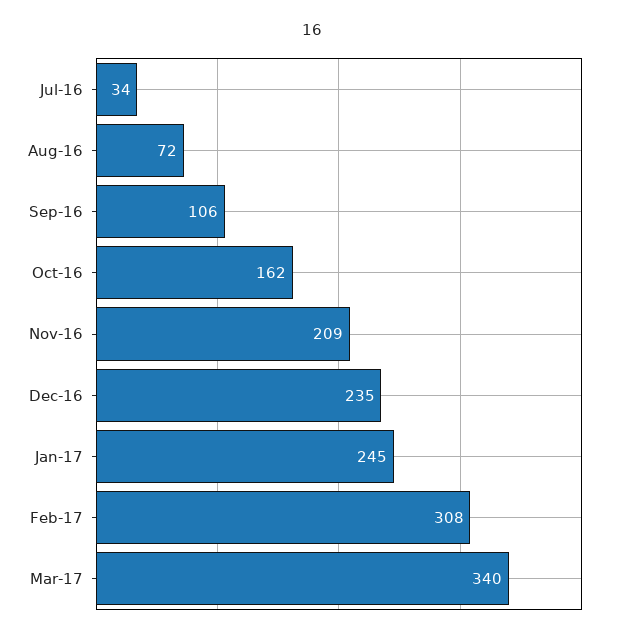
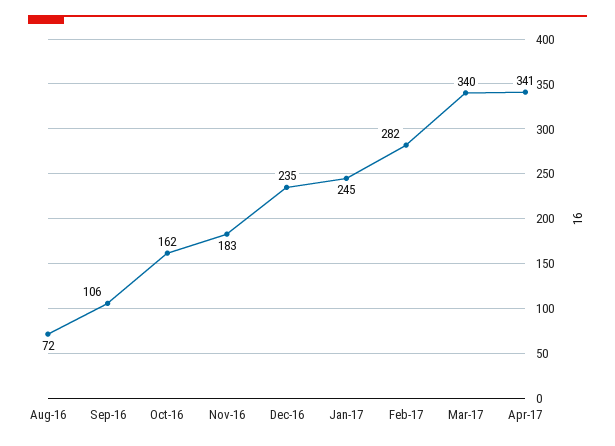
Jul-16: 34 -> none
Nov-16: 209 -> 183
Feb-17: 308 -> 282
Apr-17: none -> 341

